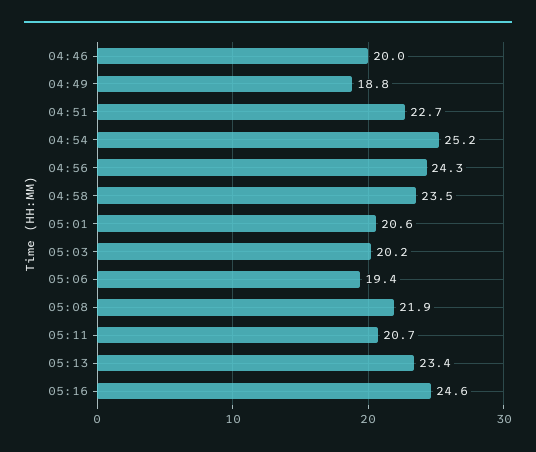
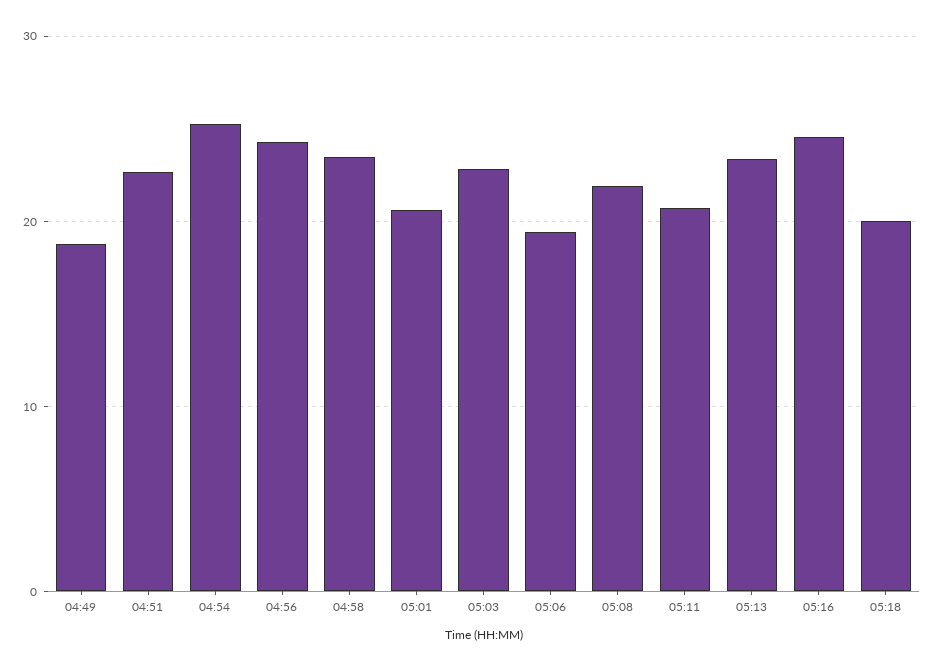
04:46: 20 -> none
05:03: 20.2 -> 23
05:18: none -> 20

